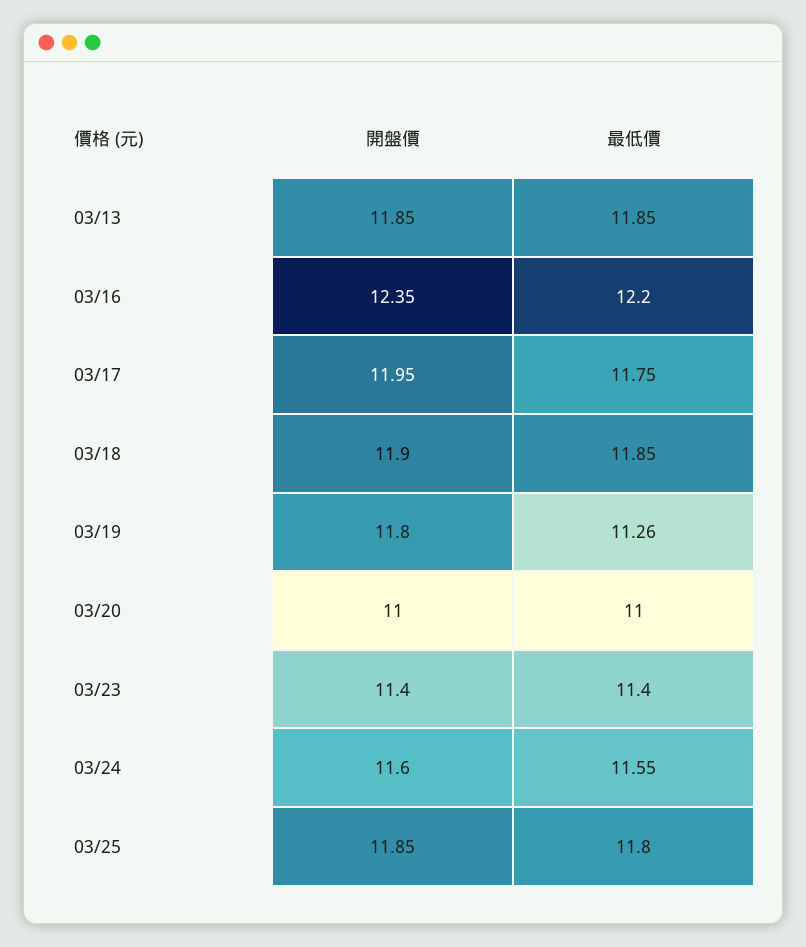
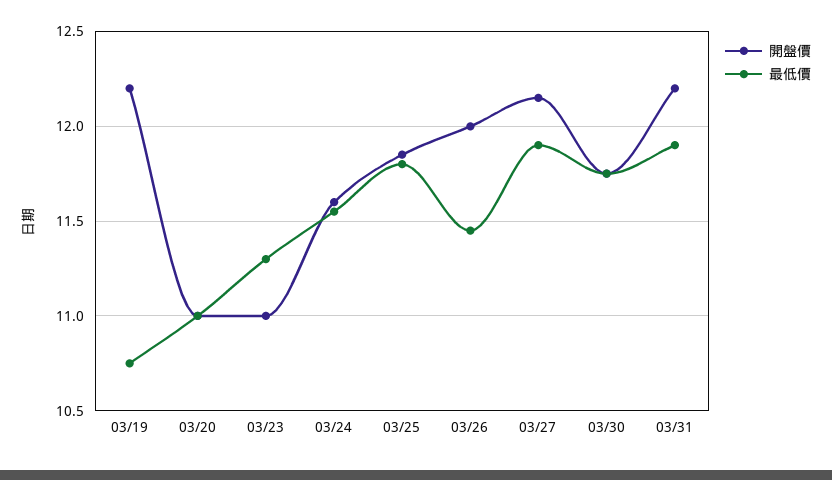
開盤價, 03/13: 11.85 -> none
最低價, 03/13: 11.85 -> none
開盤價, 03/16: 12.35 -> none
最低價, 03/16: 12.2 -> none
開盤價, 03/17: 11.95 -> none
最低價, 03/17: 11.75 -> none
開盤價, 03/18: 11.9 -> none
最低價, 03/18: 11.85 -> none
開盤價, 03/19: 11.8 -> 12.2
最低價, 03/19: 11.26 -> 10.75
開盤價, 03/23: 11.4 -> 11
最低價, 03/23: 11.4 -> 11.3
開盤價, 03/26: none -> 12
最低價, 03/26: none -> 11.45
開盤價, 03/27: none -> 12.15
最低價, 03/27: none -> 11.9
開盤價, 03/30: none -> 11.75
最低價, 03/30: none -> 11.75
開盤價, 03/31: none -> 12.2
最低價, 03/31: none -> 11.9

